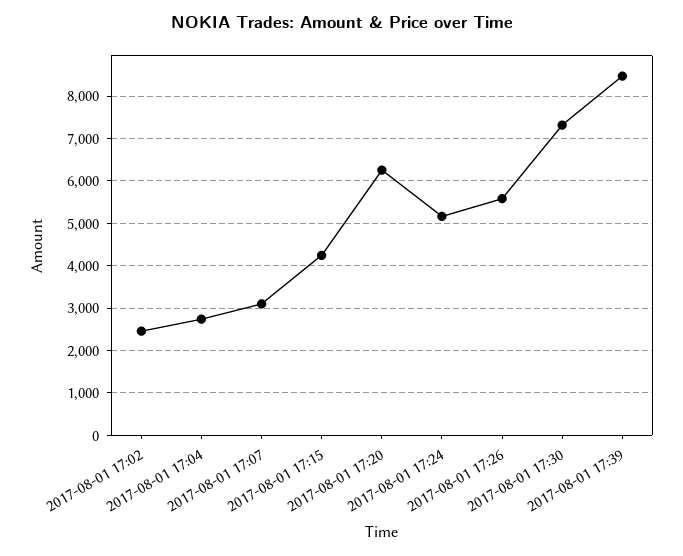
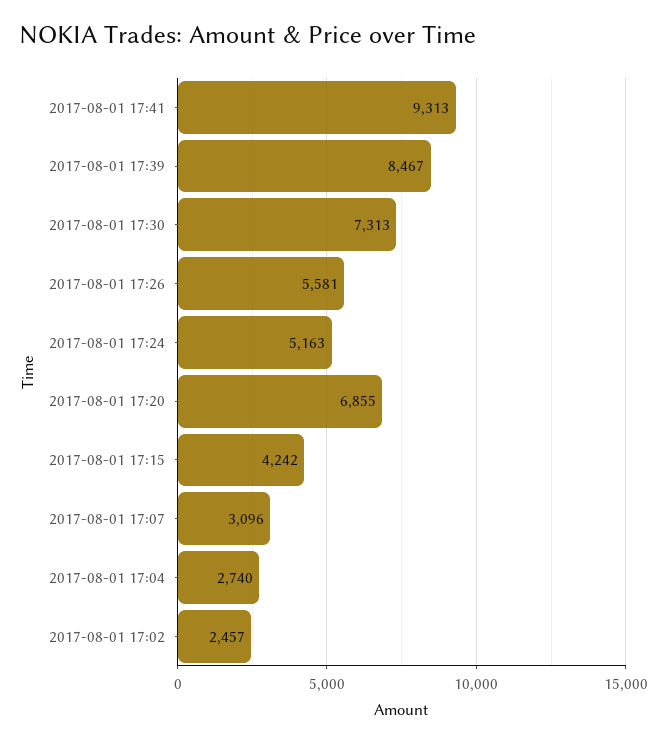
2017-08-01 17:20: 6200 -> 6855
2017-08-01 17:41: none -> 9313

